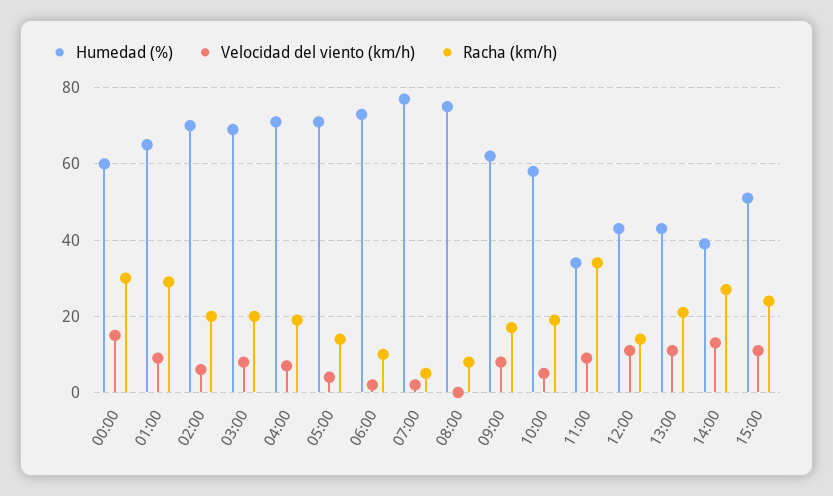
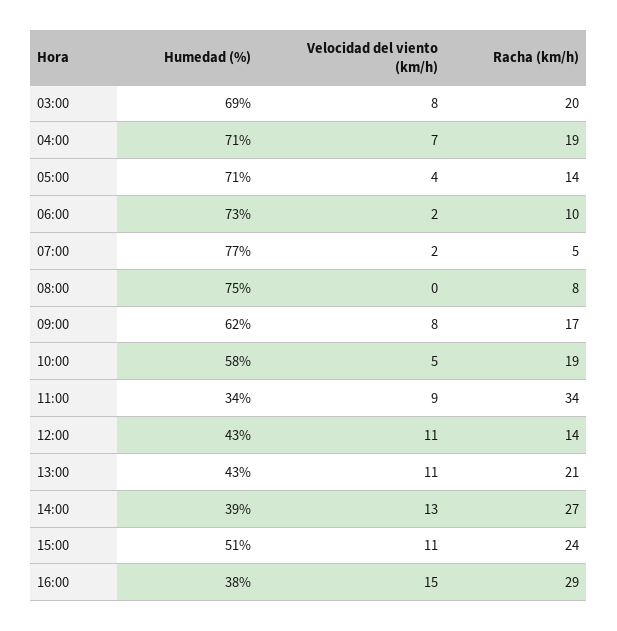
Humedad (%), 00:00: 60 -> none
Velocidad del viento (km/h), 00:00: 15 -> none
Racha (km/h), 00:00: 30 -> none
Humedad (%), 01:00: 65 -> none
Velocidad del viento (km/h), 01:00: 10 -> none
Racha (km/h), 01:00: 30 -> none
Humedad (%), 02:00: 70 -> none
Velocidad del viento (km/h), 02:00: 5 -> none
Racha (km/h), 02:00: 20 -> none
Humedad (%), 16:00: none -> 38
Velocidad del viento (km/h), 16:00: none -> 15
Racha (km/h), 16:00: none -> 29

